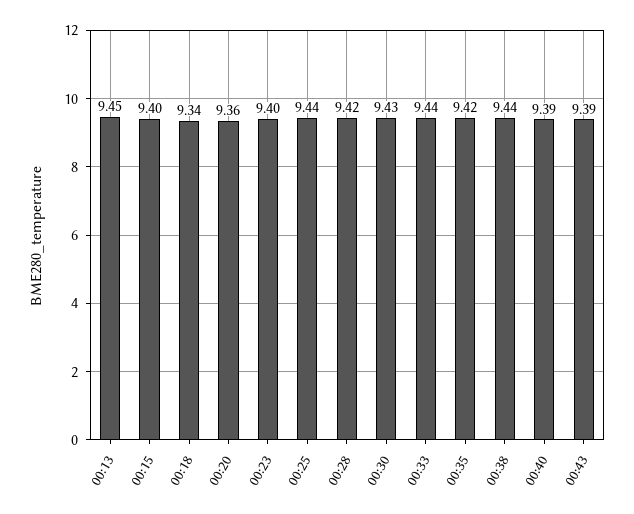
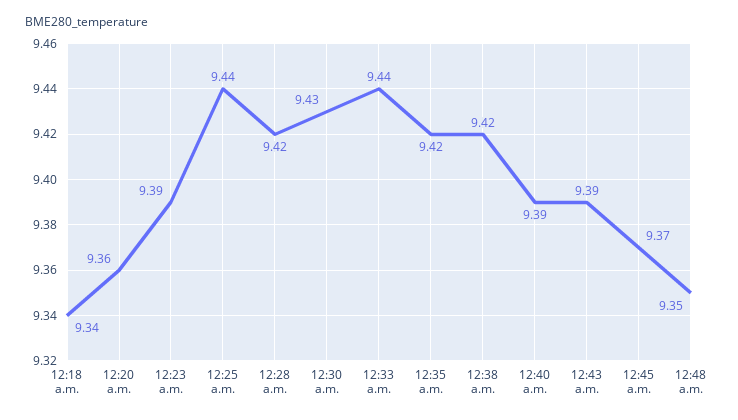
00:13: 9.45 -> none
00:15: 9.4 -> none
00:23: 9.4 -> 9.39
00:38: 9.44 -> 9.42
12:45 a.m.: none -> 9.37
12:48 a.m.: none -> 9.35

